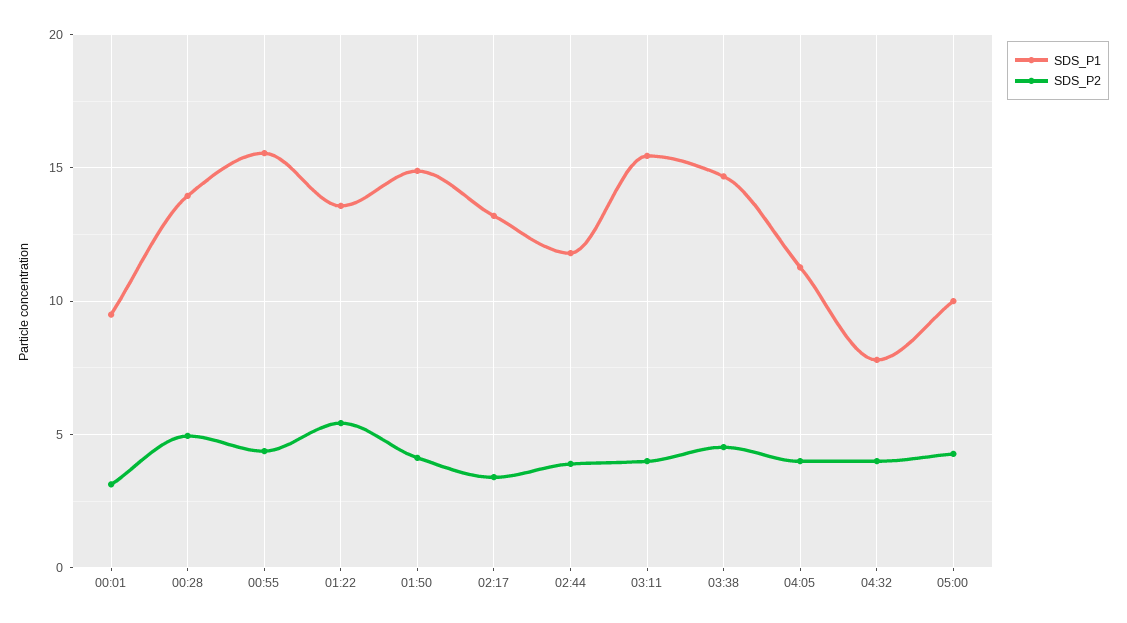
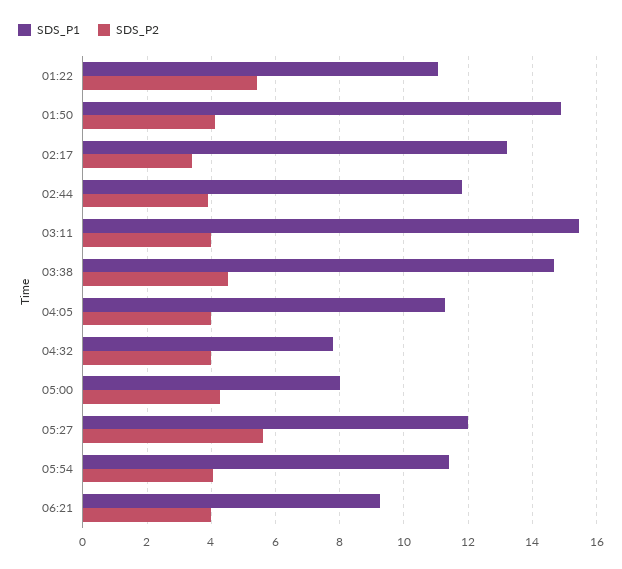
SDS_P1, 00:01: 9.5 -> none
SDS_P2, 00:01: 3 -> none
SDS_P1, 00:28: 14 -> none
SDS_P2, 00:28: 5 -> none
SDS_P1, 00:55: 15.5 -> none
SDS_P2, 00:55: 4.5 -> none
SDS_P1, 01:22: 13.5 -> 11
SDS_P1, 05:00: 10 -> 8
SDS_P1, 05:27: none -> 12
SDS_P2, 05:27: none -> 5.6
SDS_P1, 05:54: none -> 11.4
SDS_P2, 05:54: none -> 4
SDS_P1, 06:21: none -> 9.2
SDS_P2, 06:21: none -> 4

